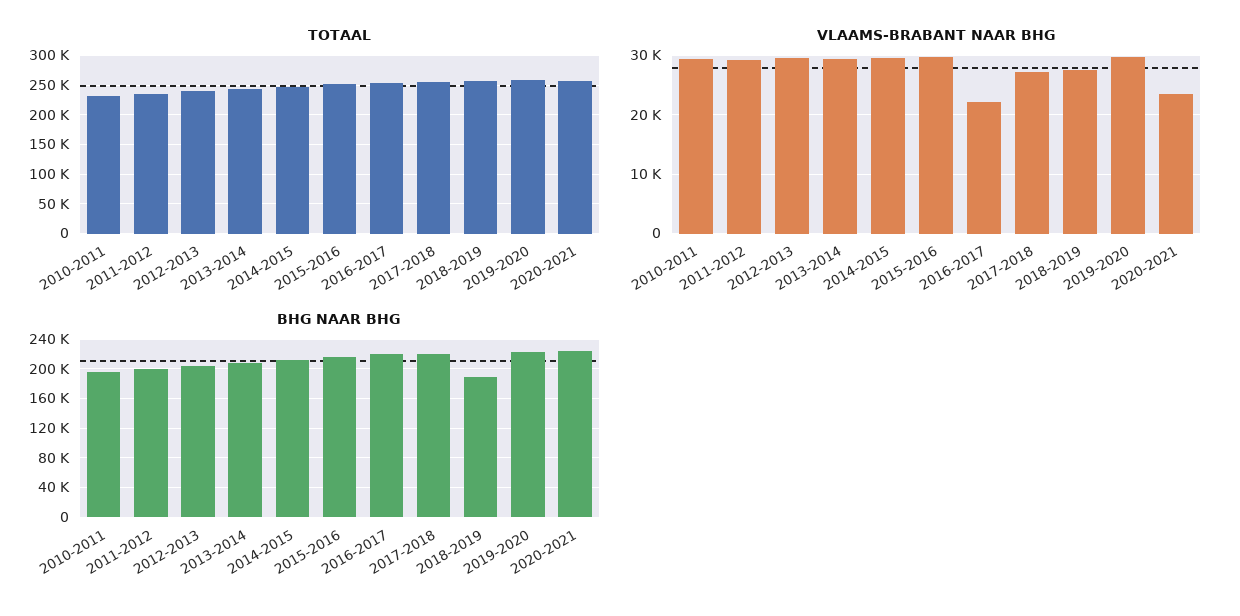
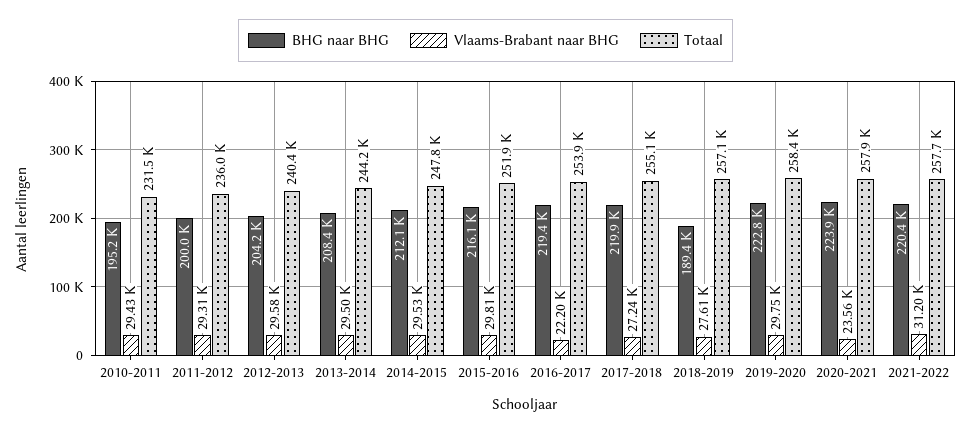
BHG NAAR BHG, 2021-2022: none -> 220400
VLAAMS-BRABANT NAAR BHG, 2021-2022: none -> 31200
TOTAAL, 2021-2022: none -> 257700

